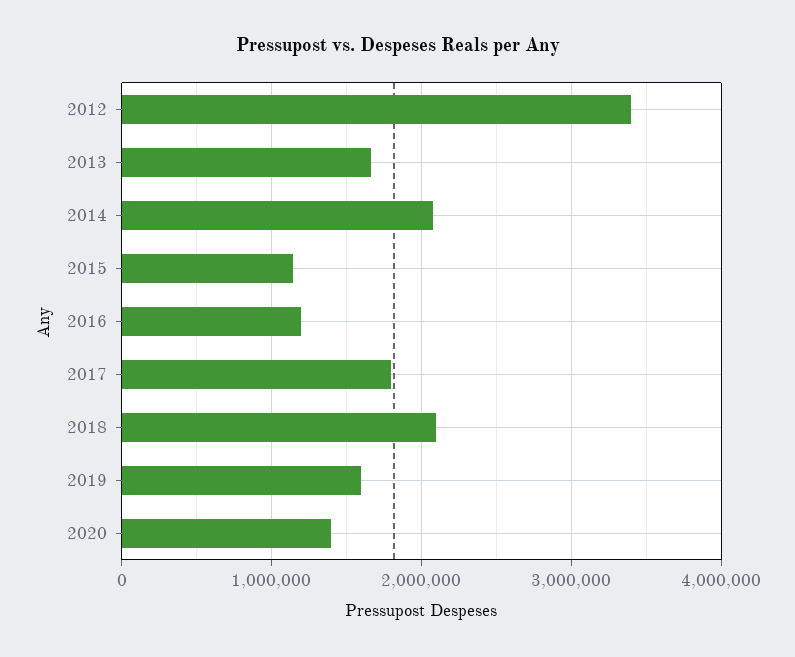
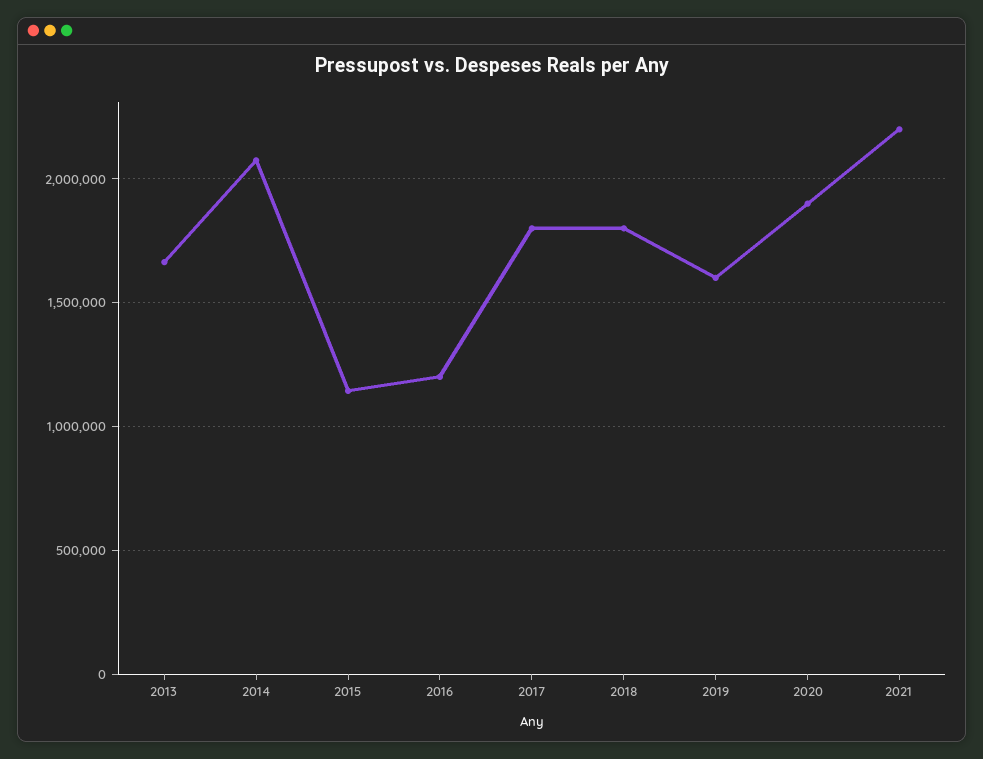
2012: 3400000 -> none
2018: 2100000 -> 1800000
2020: 1400000 -> 1900000
2021: none -> 2200000

